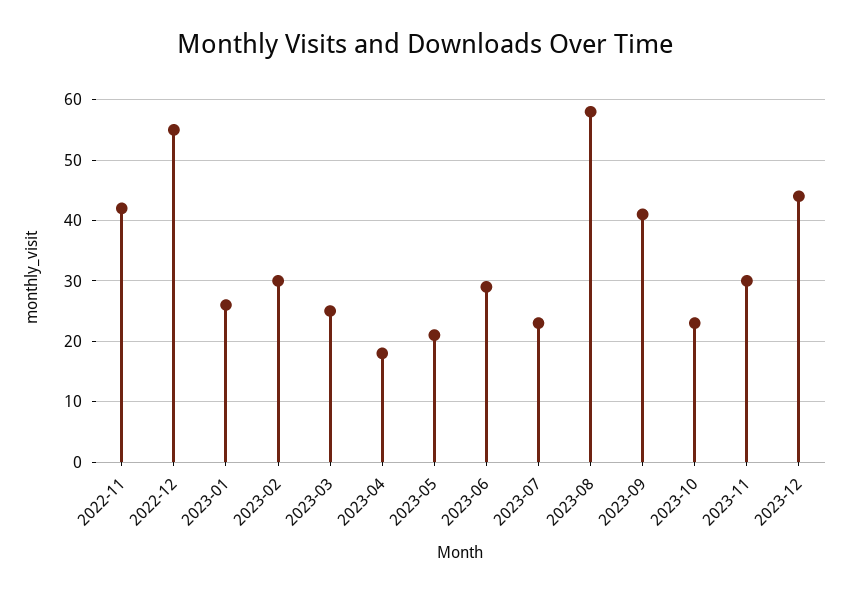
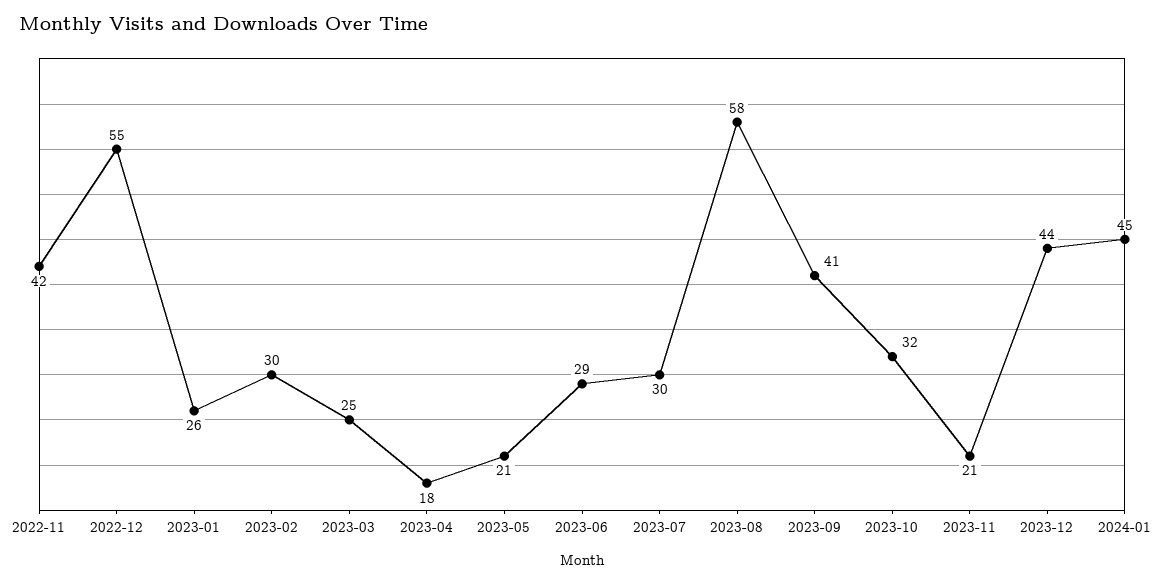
2023-07: 23 -> 30
2023-10: 23 -> 32
2023-11: 30 -> 21
2024-01: none -> 45

